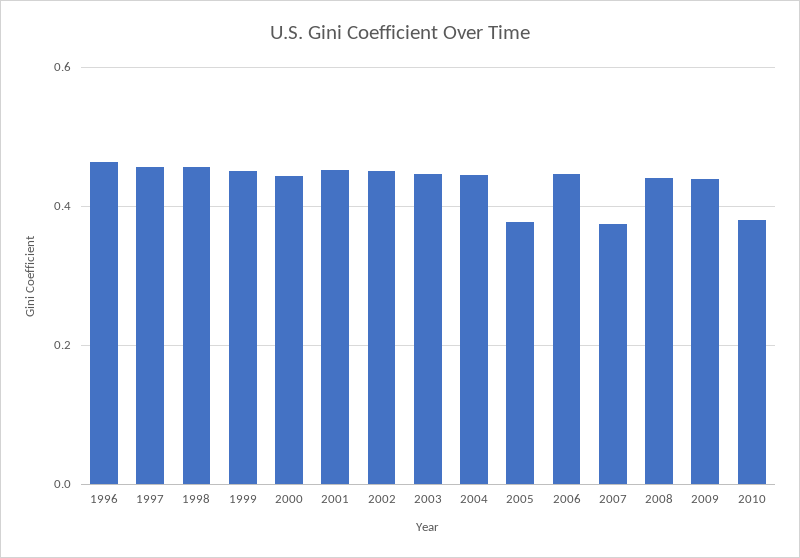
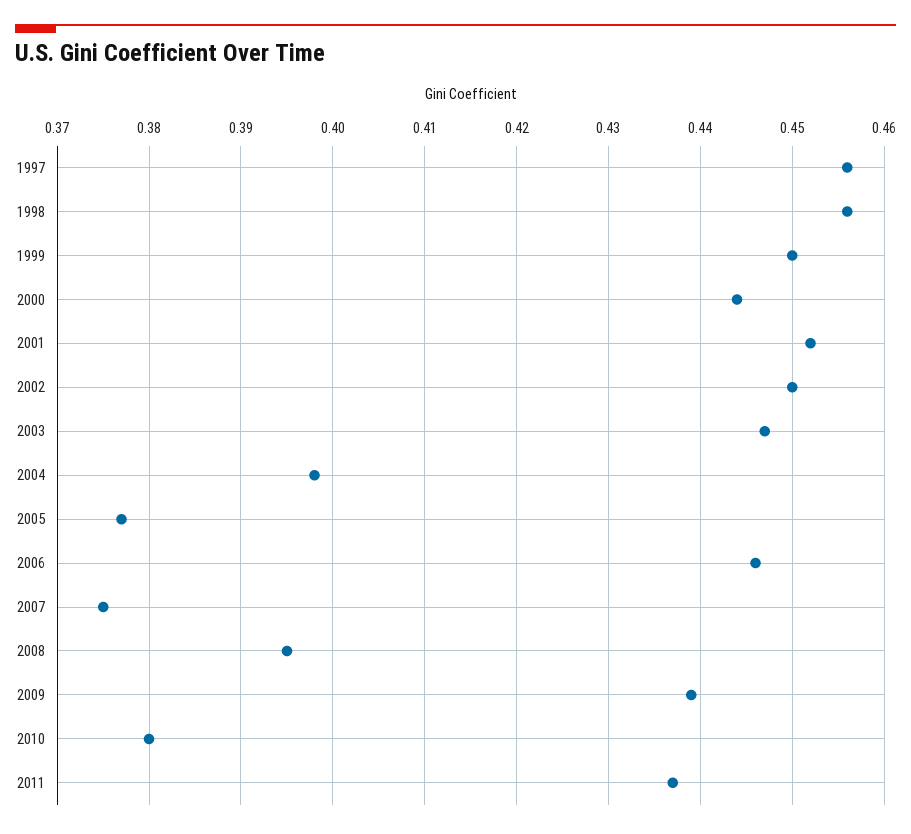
1996: 0.46 -> none
2004: 0.44 -> 0.398
2008: 0.44 -> 0.395
2011: none -> 0.437

